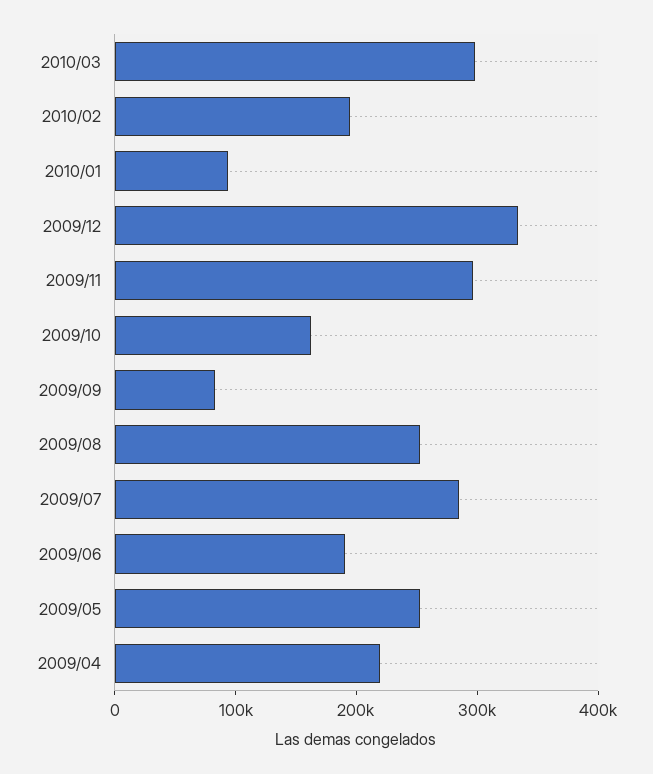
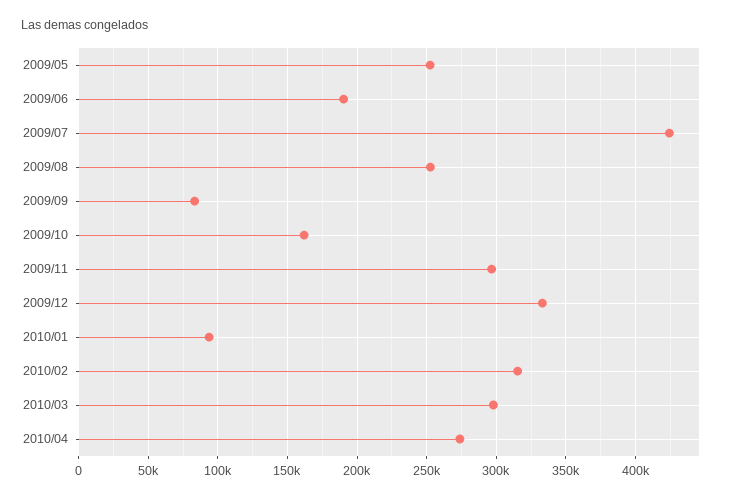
2010/02: 200000 -> 315000
2009/07: 280000 -> 425000
2009/04: 220000 -> none
2010/04: none -> 275000

